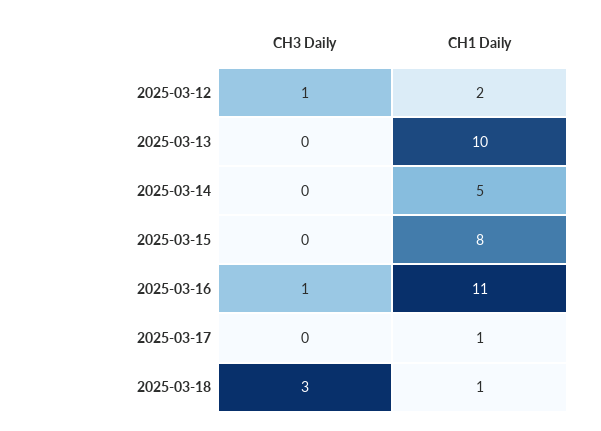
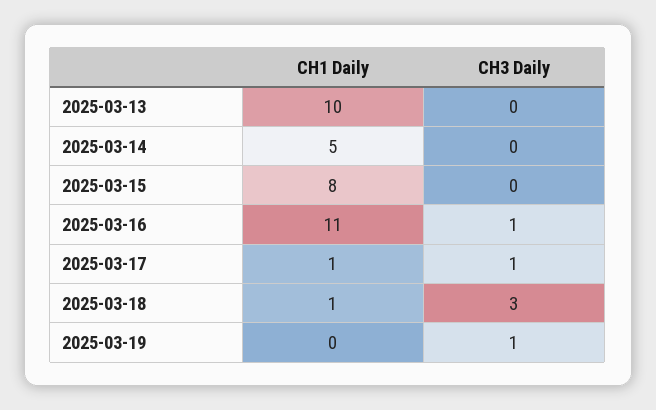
CH3 Daily, 2025-03-12: 1 -> none
CH1 Daily, 2025-03-12: 2 -> none
CH3 Daily, 2025-03-17: 0 -> 1
CH1 Daily, 2025-03-19: none -> 0
CH3 Daily, 2025-03-19: none -> 1

